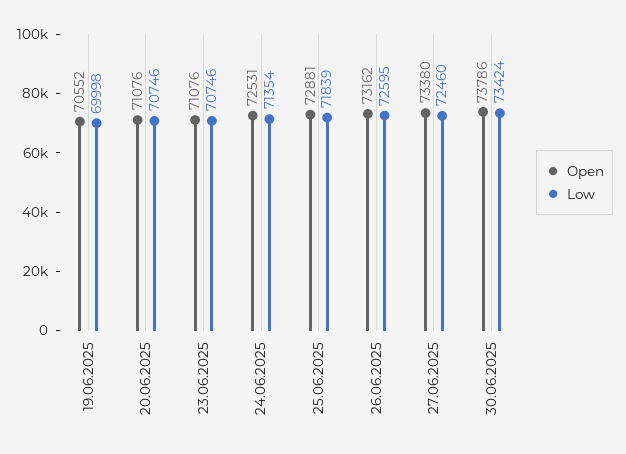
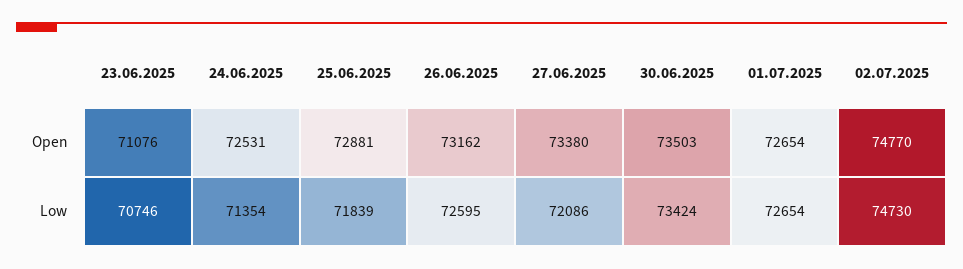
Open, 19.06.2025: 70552 -> none
Low, 19.06.2025: 69998 -> none
Open, 20.06.2025: 71076 -> none
Low, 20.06.2025: 70746 -> none
Low, 27.06.2025: 72460 -> 72086
Open, 30.06.2025: 73786 -> 73503
Open, 01.07.2025: none -> 72654
Open, 02.07.2025: none -> 74770
Low, 01.07.2025: none -> 72654
Low, 02.07.2025: none -> 74730

